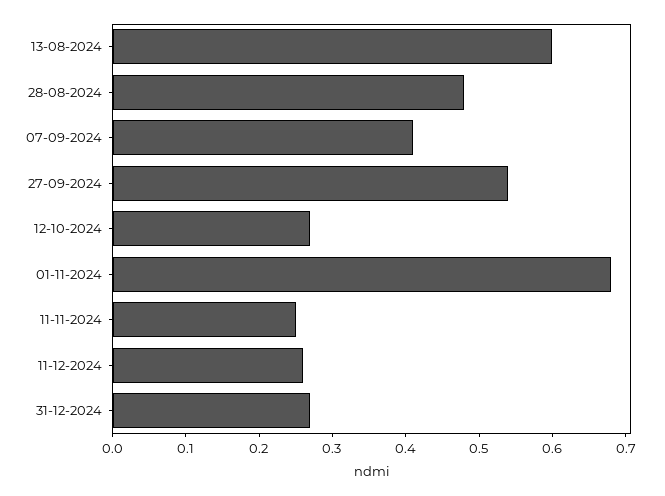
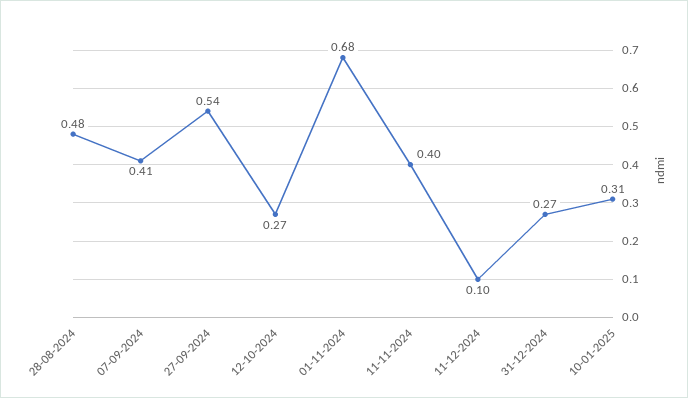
13-08-2024: 0.6 -> none
11-11-2024: 0.25 -> 0.4
11-12-2024: 0.25 -> 0.1
10-01-2025: none -> 0.31

